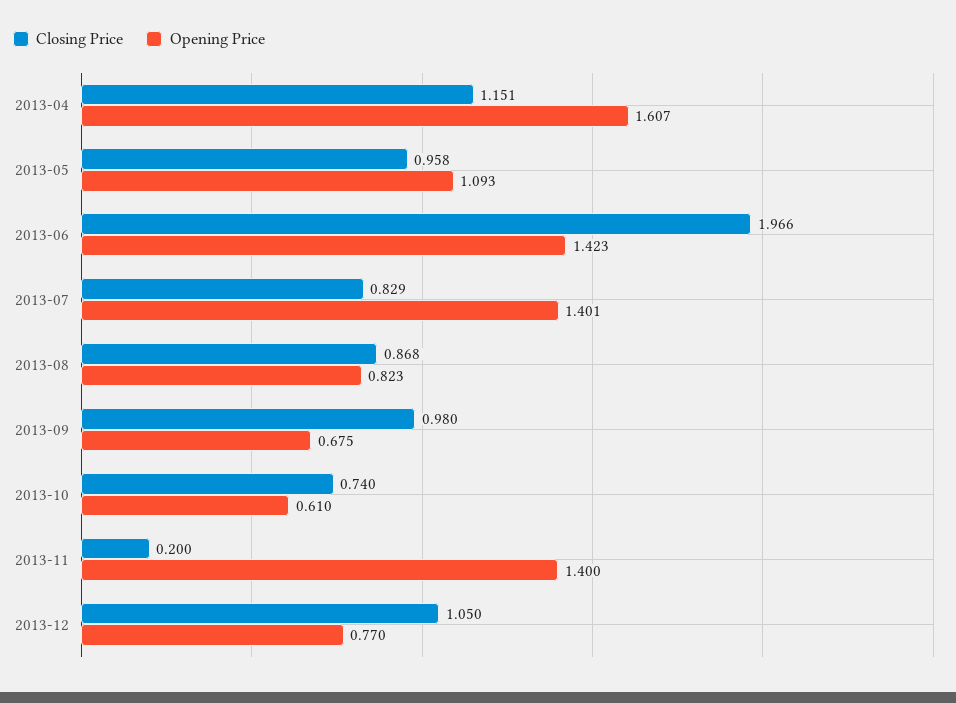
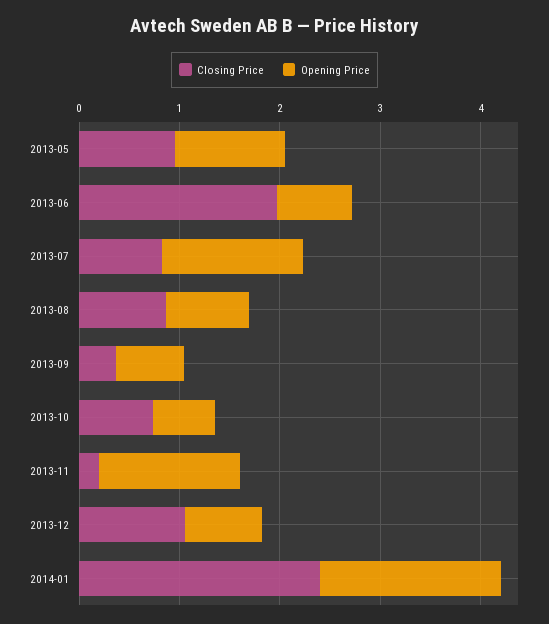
Closing Price, 2013-04: 1.151 -> none
Opening Price, 2013-04: 1.607 -> none
Opening Price, 2013-06: 1.423 -> 0.8
Closing Price, 2013-09: 0.98 -> 0.4
Closing Price, 2014-01: none -> 2.4
Opening Price, 2014-01: none -> 1.8

